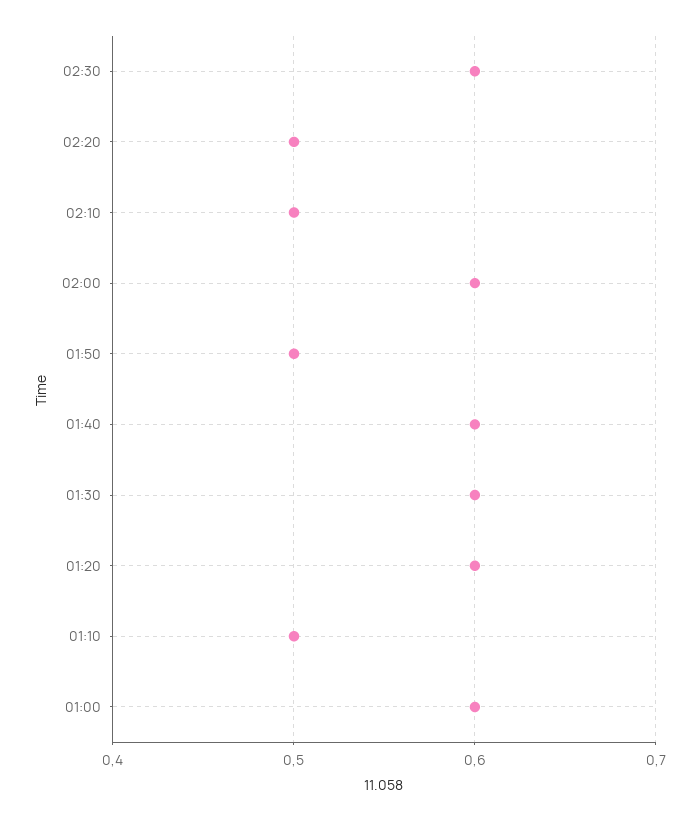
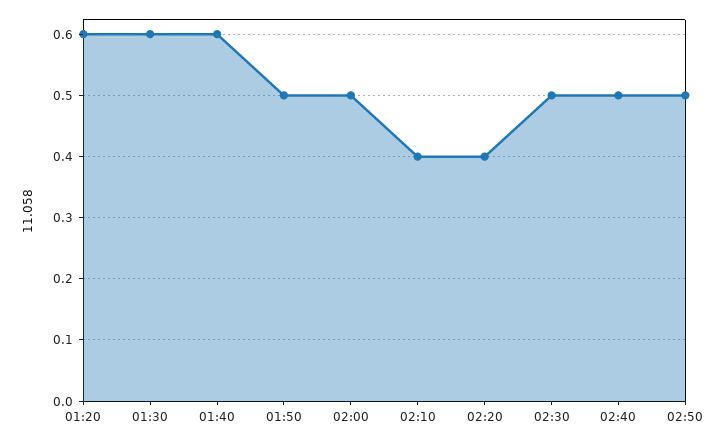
02:30: 0.6 -> 0.5
02:20: 0.5 -> 0.4
02:10: 0.5 -> 0.4
02:00: 0.6 -> 0.5
01:10: 0.5 -> none
01:00: 0.6 -> none
02:40: none -> 0.5
02:50: none -> 0.5

